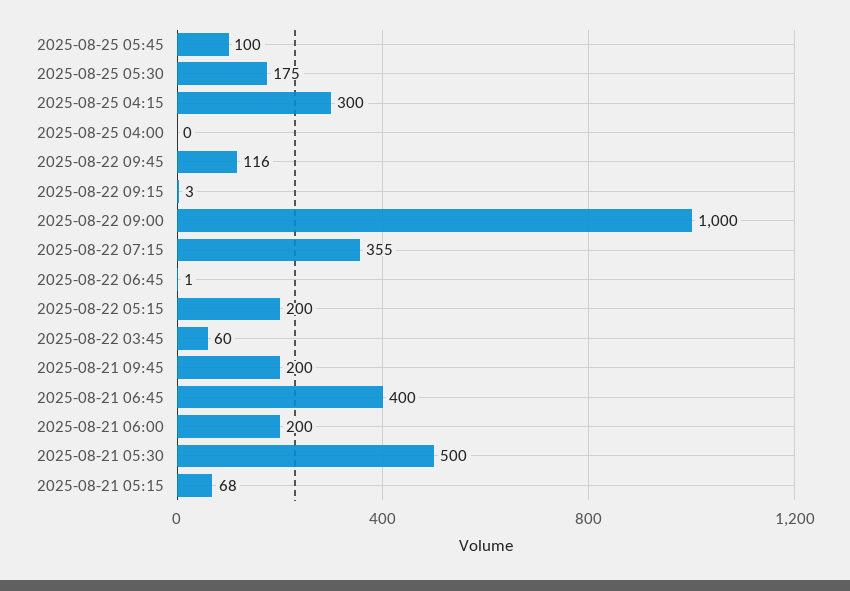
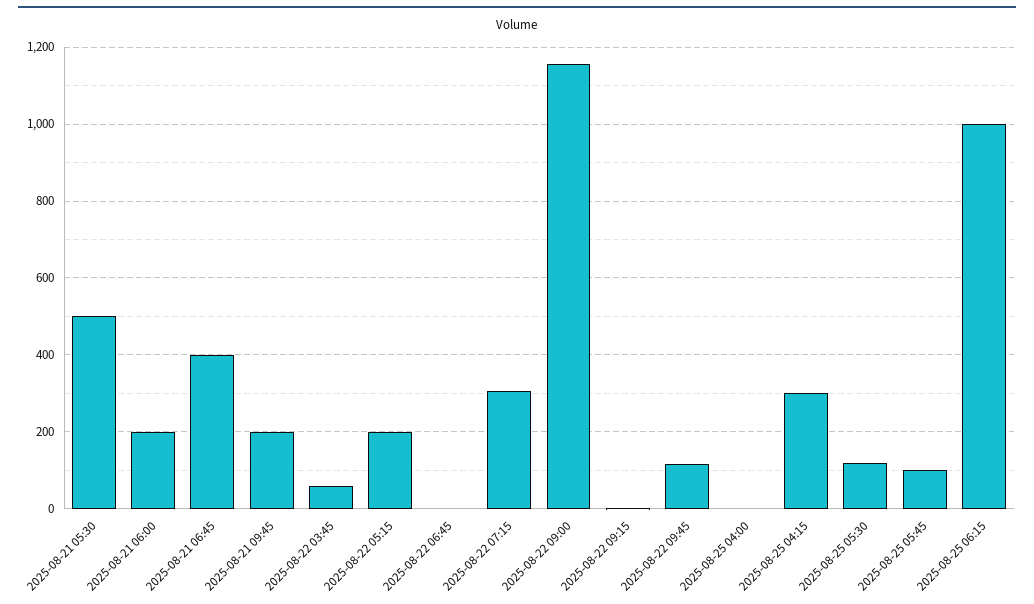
2025-08-25 05:30: 175 -> 120
2025-08-22 09:00: 1000 -> 1160
2025-08-22 07:15: 355 -> 300
2025-08-21 05:15: 68 -> none
2025-08-25 06:15: none -> 1000

